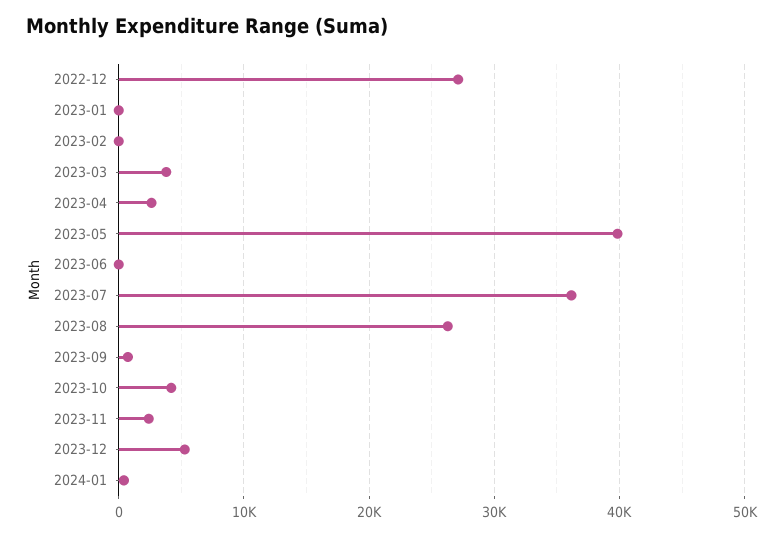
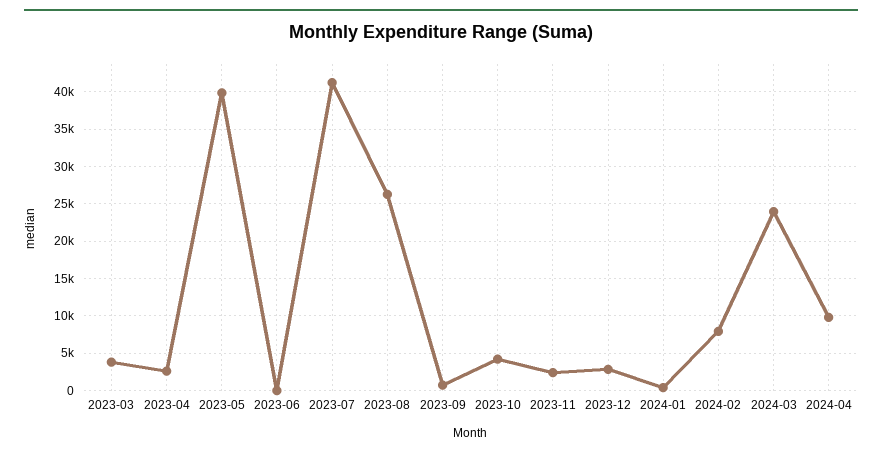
2022-12: 27000 -> none
2023-01: 0 -> none
2023-02: 0 -> none
2023-07: 36000 -> 41000
2023-12: 5000 -> 3000
2024-02: none -> 8000
2024-03: none -> 24000
2024-04: none -> 10000

